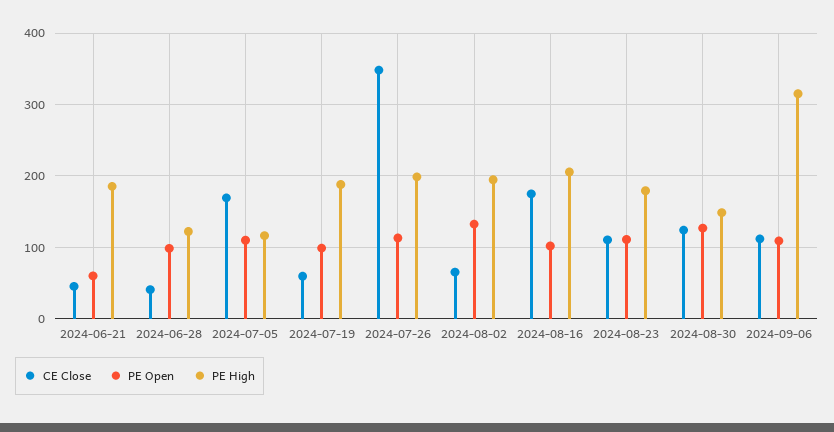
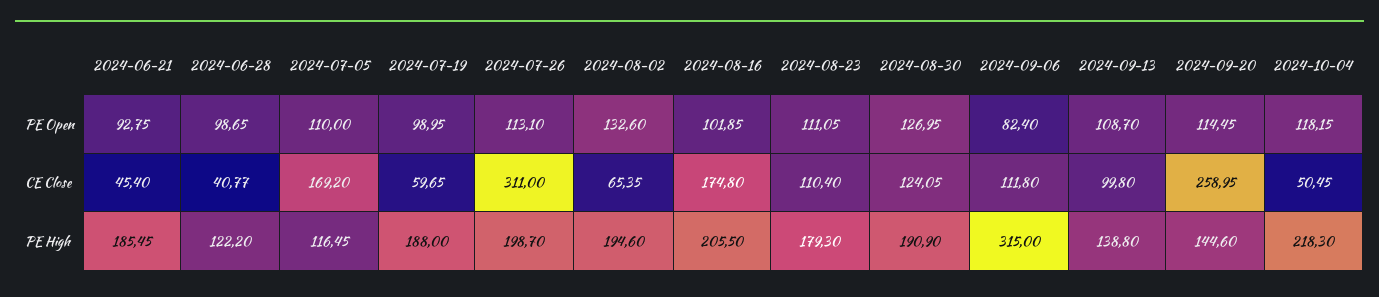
PE Open, 2024-06-21: 60 -> 92.75
CE Close, 2024-07-26: 350 -> 311
PE High, 2024-08-30: 150 -> 190.9
PE Open, 2024-09-06: 110 -> 82.4
PE Open, 2024-09-13: none -> 108.7
PE Open, 2024-09-20: none -> 114.45
PE Open, 2024-10-04: none -> 118.15
CE Close, 2024-09-13: none -> 99.8
CE Close, 2024-09-20: none -> 258.95
CE Close, 2024-10-04: none -> 50.45
PE High, 2024-09-13: none -> 138.8
PE High, 2024-09-20: none -> 144.6
PE High, 2024-10-04: none -> 218.3

